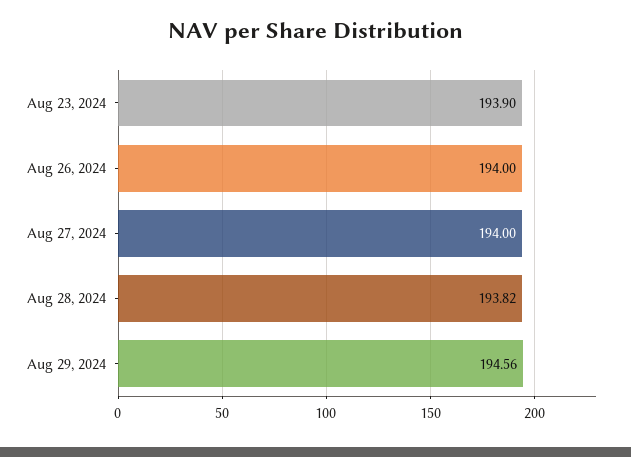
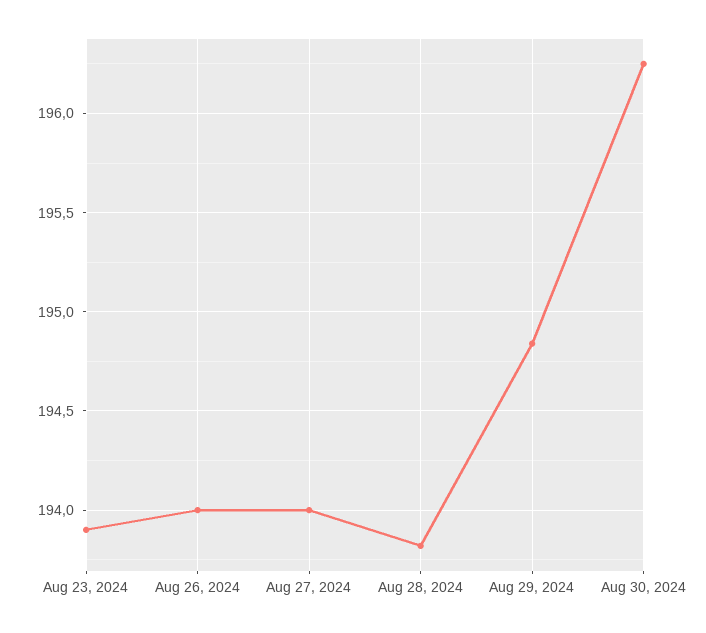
Aug 29, 2024: 194.56 -> 194.85
Aug 30, 2024: none -> 196.25

